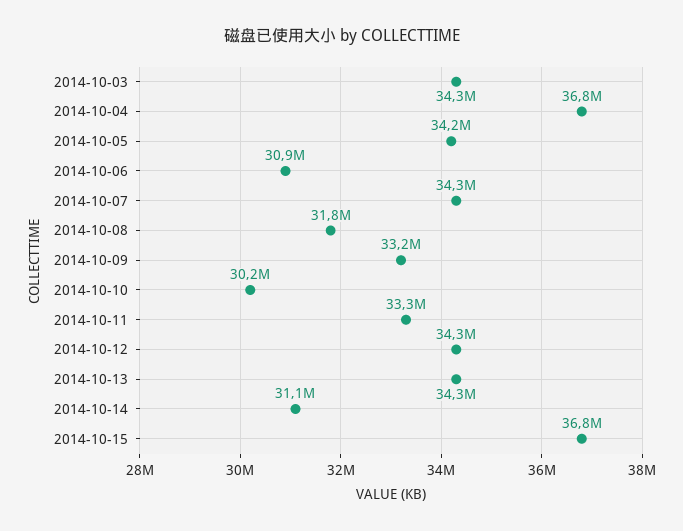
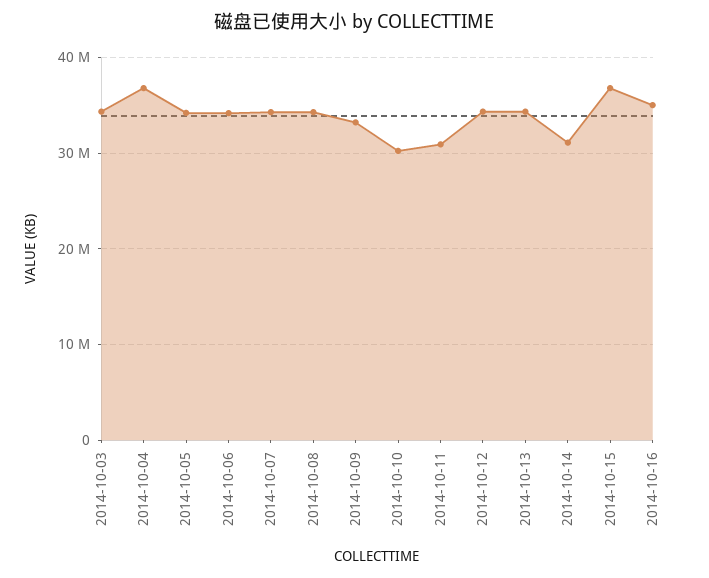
2014-10-06: 30900000 -> 34000000
2014-10-08: 31800000 -> 34000000
2014-10-11: 33300000 -> 31000000
2014-10-16: none -> 35000000

